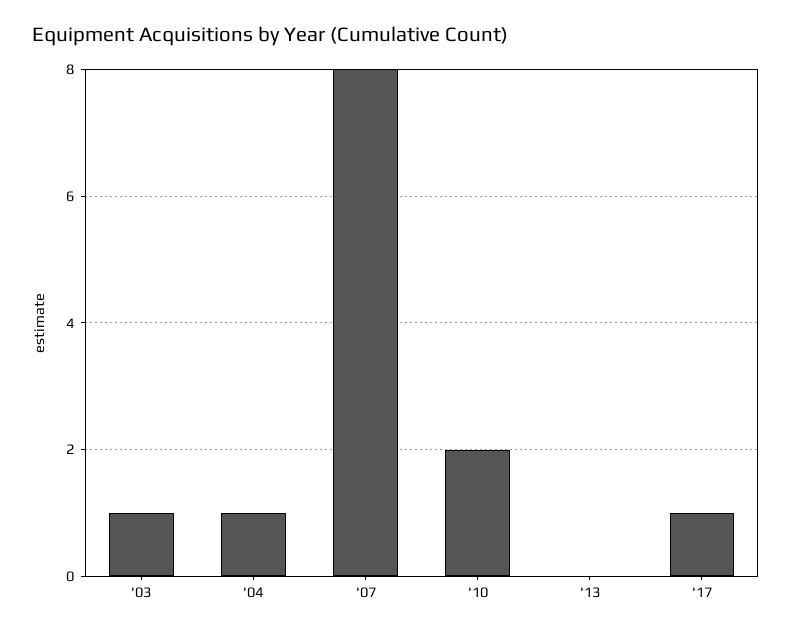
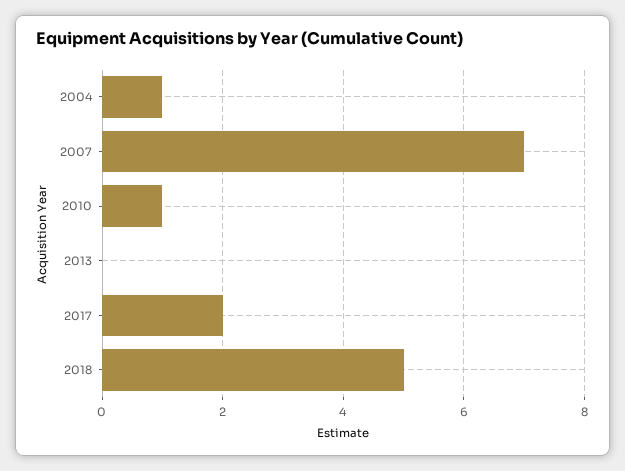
'03: 1 -> none
'07: 8 -> 7
'10: 2 -> 1
'17: 1 -> 2
2018: none -> 5

